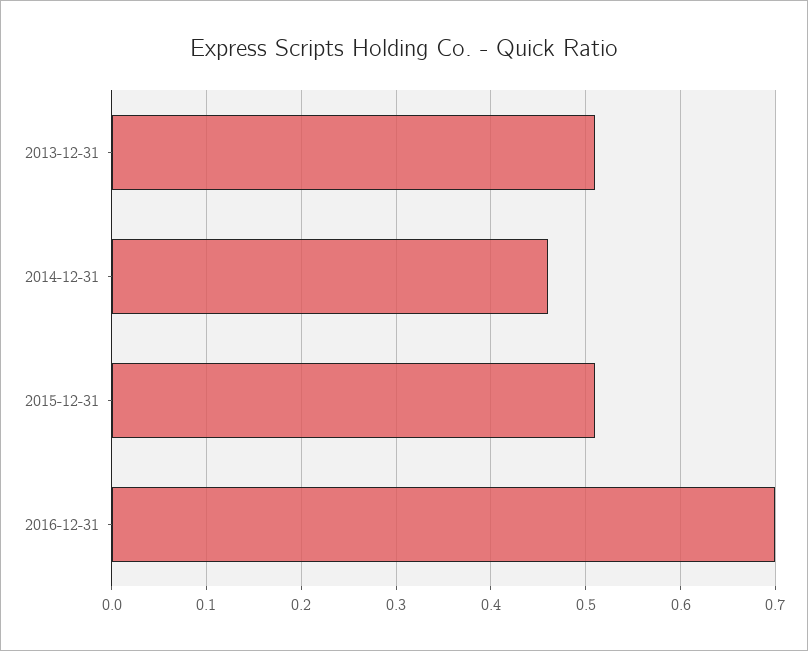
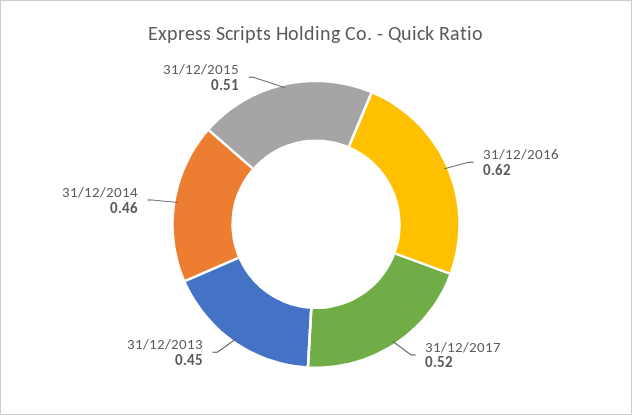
2013-12-31: 0.51 -> 0.45
2016-12-31: 0.7 -> 0.62
31/12/2017: none -> 0.52

